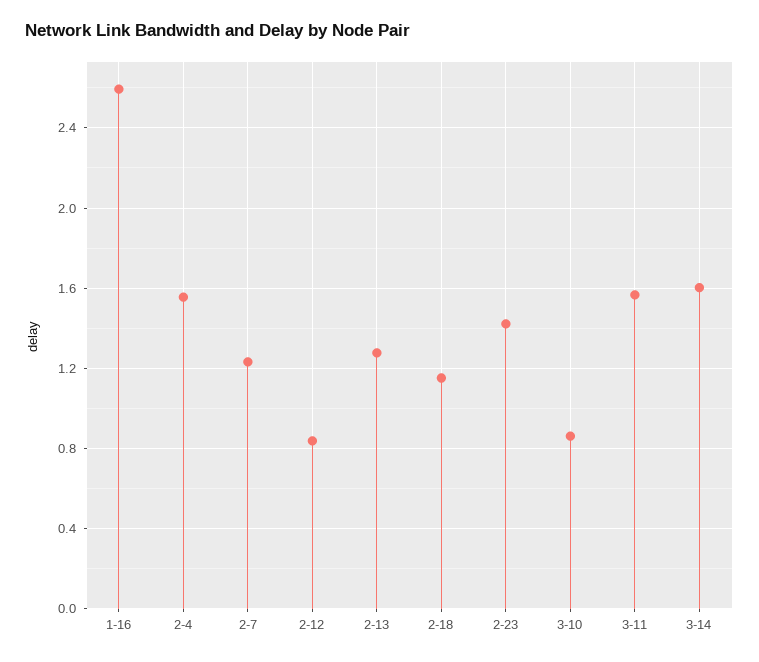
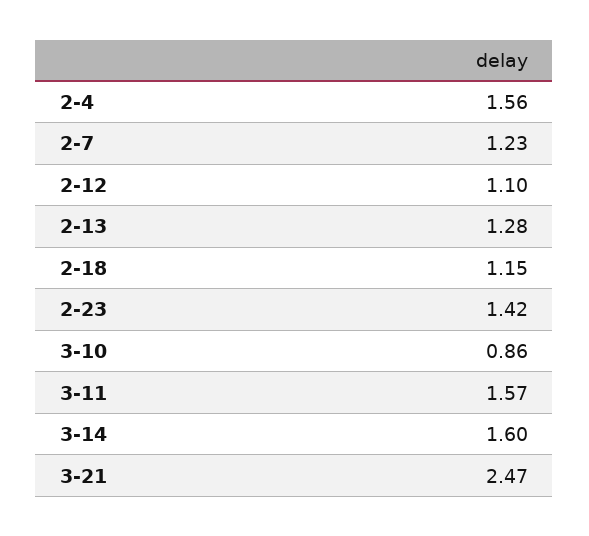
1-16: 2.6 -> none
2-12: 0.85 -> 1.1
3-21: none -> 2.47

